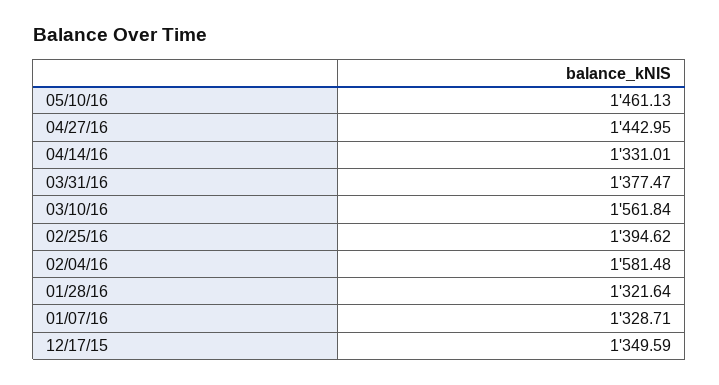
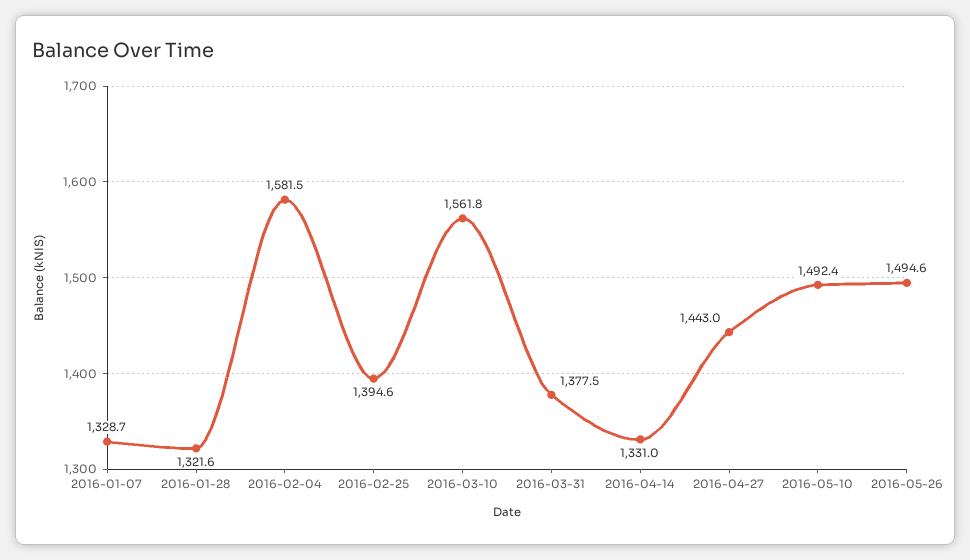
05/10/16: 1461.13 -> 1492.4
12/17/15: 1349.59 -> none
2016-05-26: none -> 1494.6

